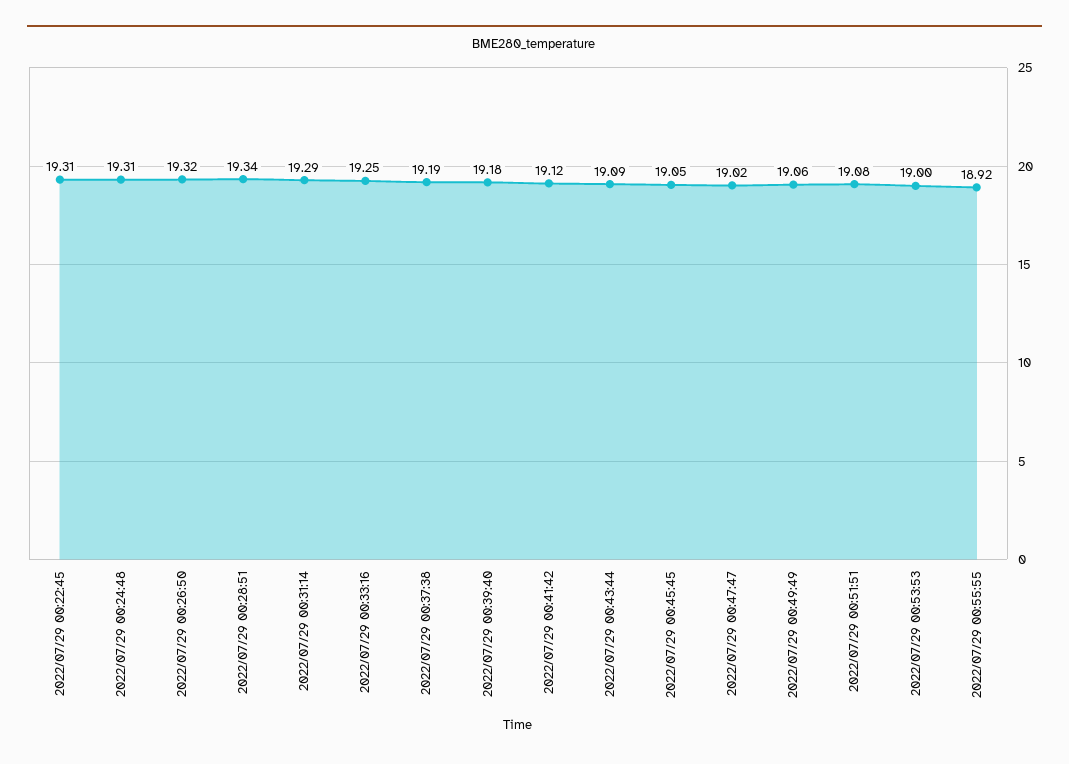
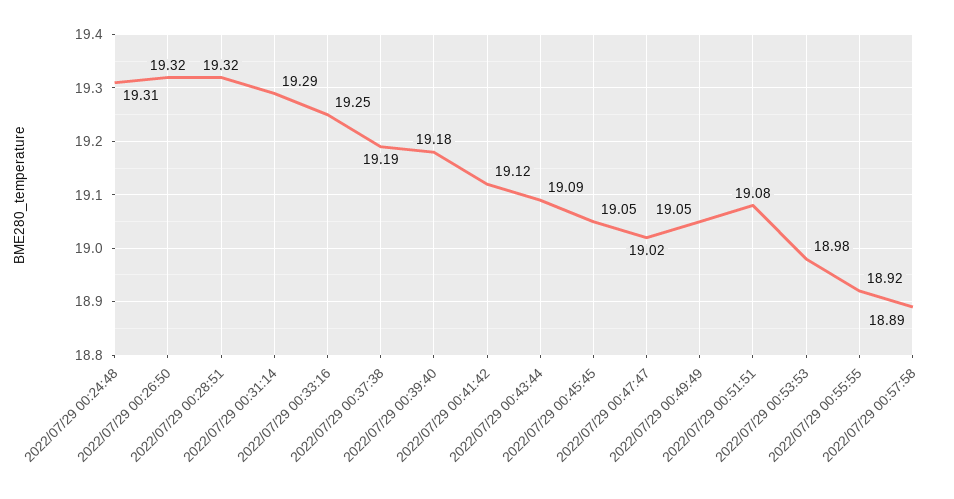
2022/07/29 00:22:45: 19.31 -> none
2022/07/29 00:28:51: 19.34 -> 19.32
2022/07/29 00:49:49: 19.06 -> 19.05
2022/07/29 00:53:53: 19 -> 18.98
2022/07/29 00:57:58: none -> 18.89

